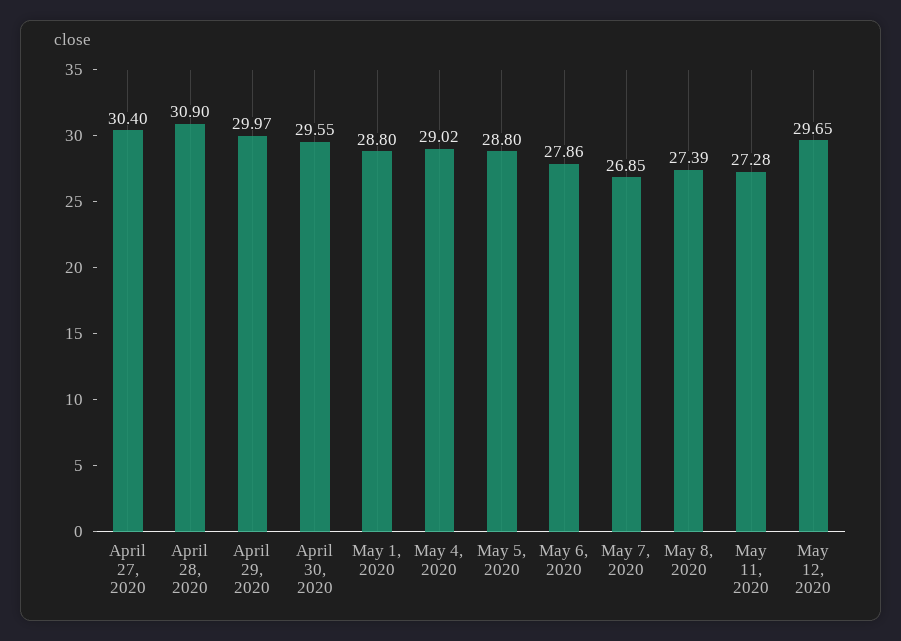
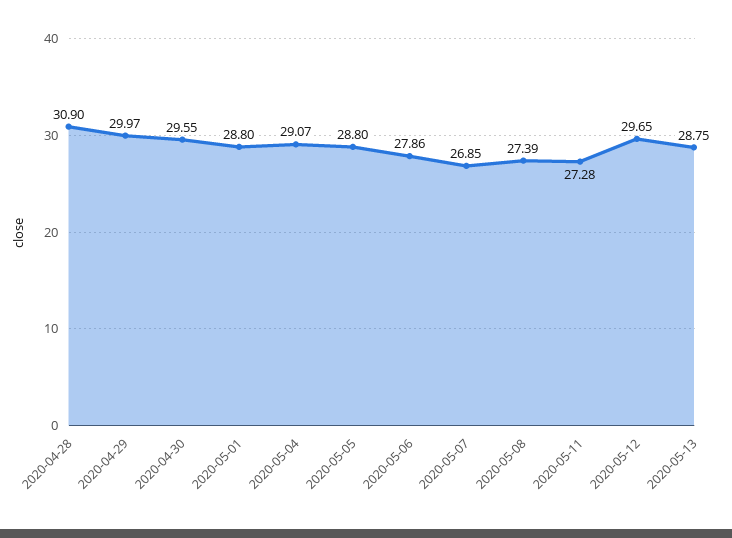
April 27, 2020: 30.4 -> none
May 4, 2020: 29.02 -> 29.07
2020-05-13: none -> 28.75

